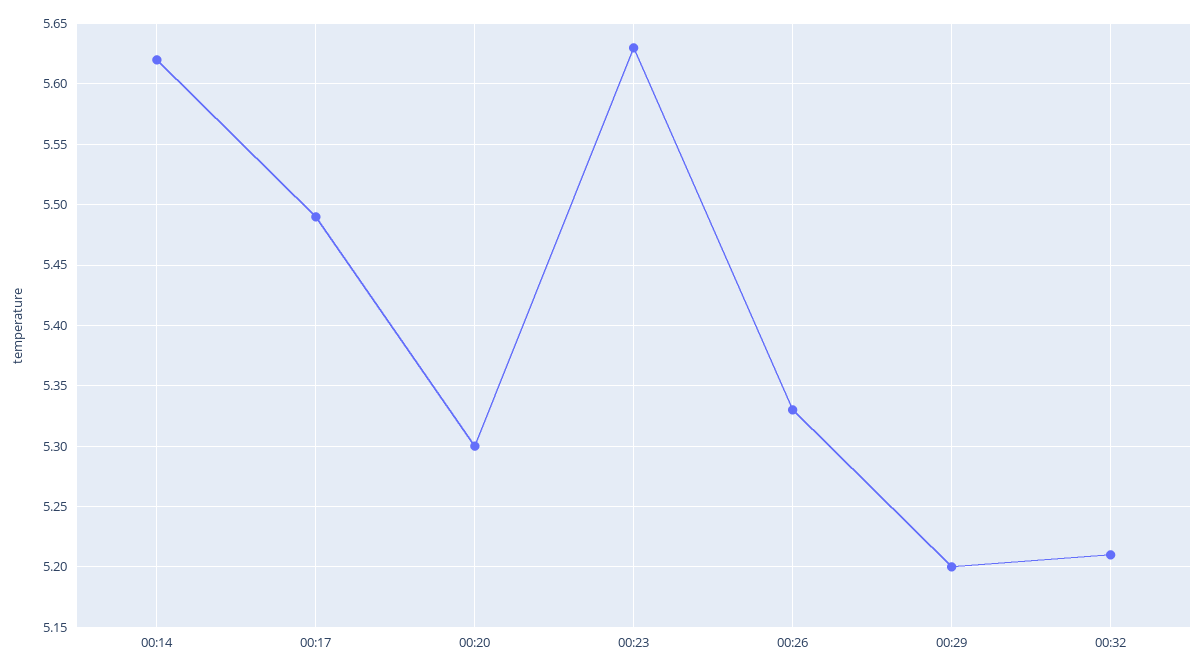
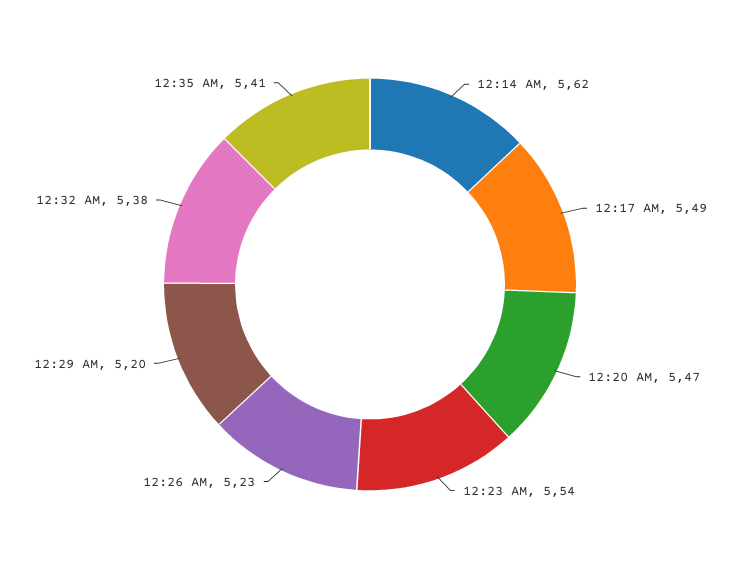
00:20: 5.3 -> 5.47
00:23: 5.63 -> 5.54
00:26: 5.33 -> 5.23
00:32: 5.21 -> 5.38
12:35 AM: none -> 5.41

